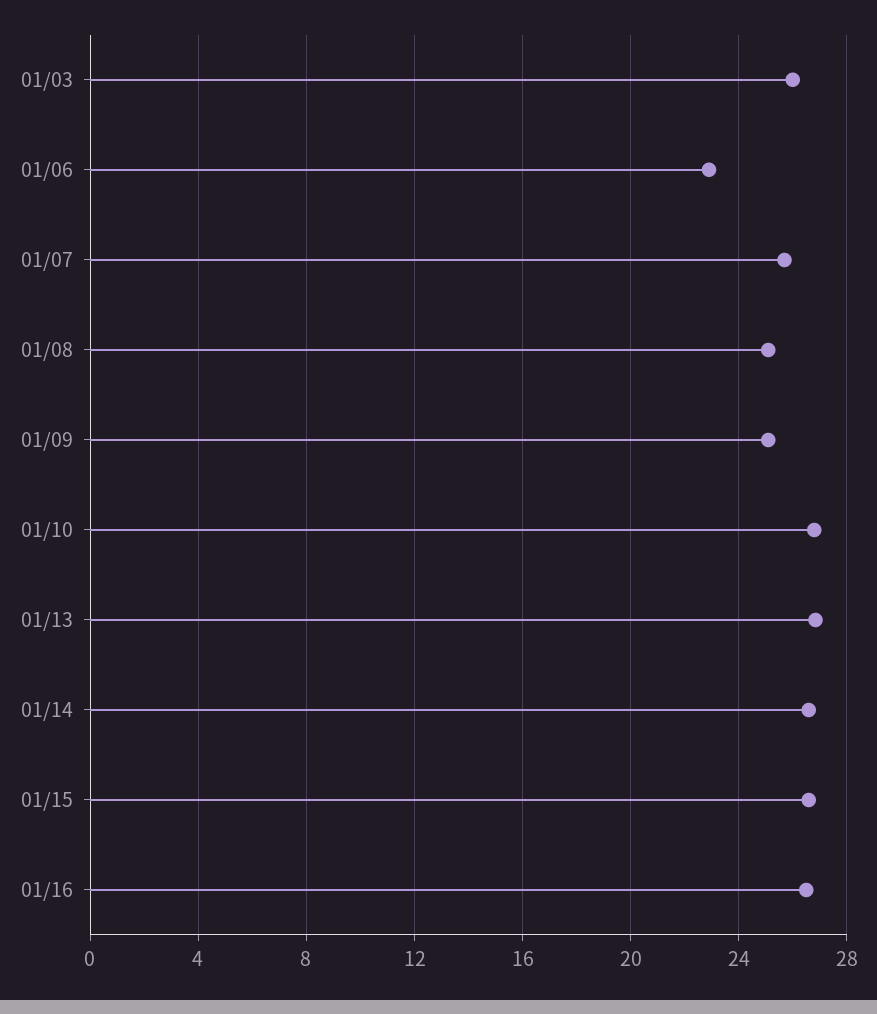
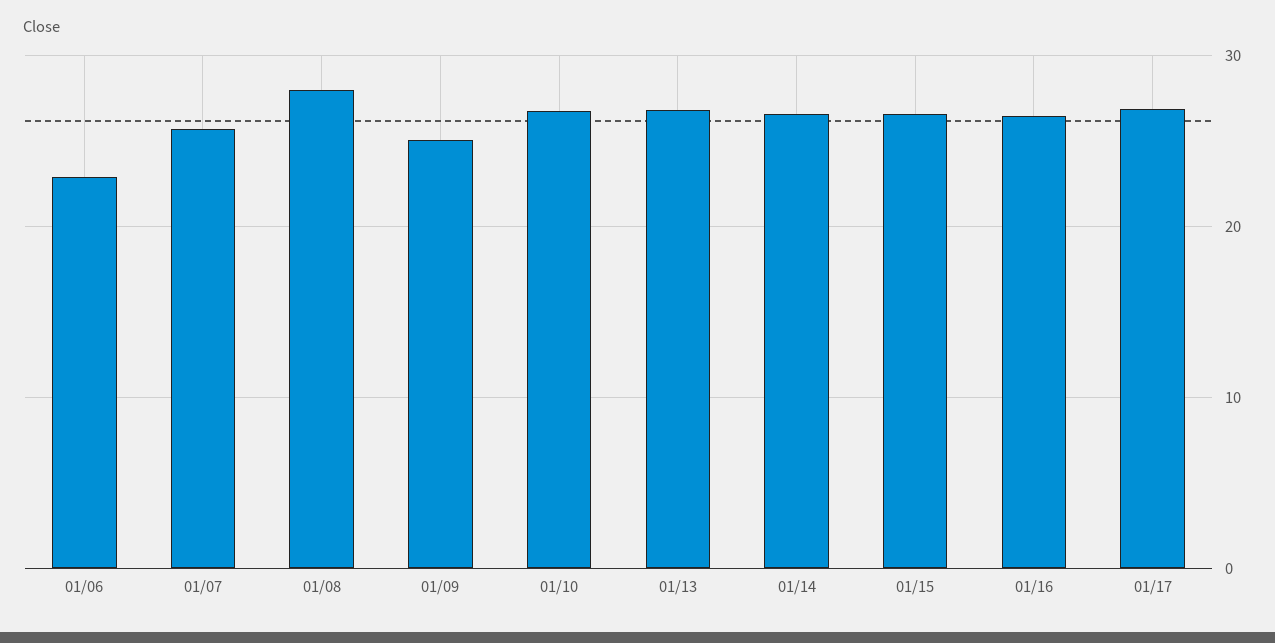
01/03: 26 -> none
01/08: 25 -> 28
01/17: none -> 27

